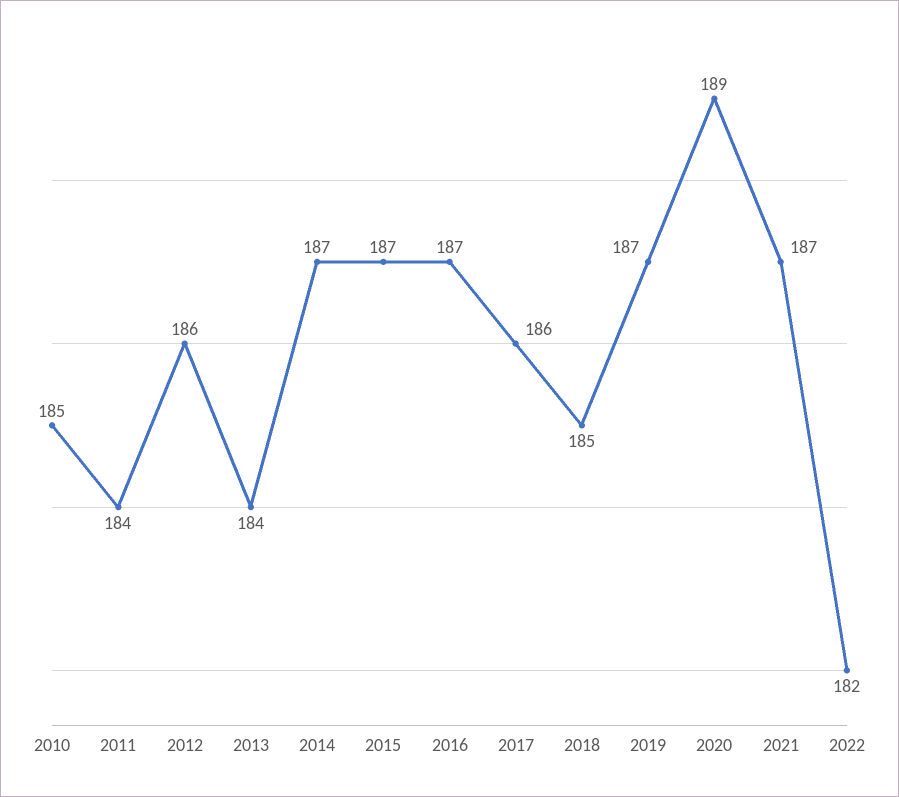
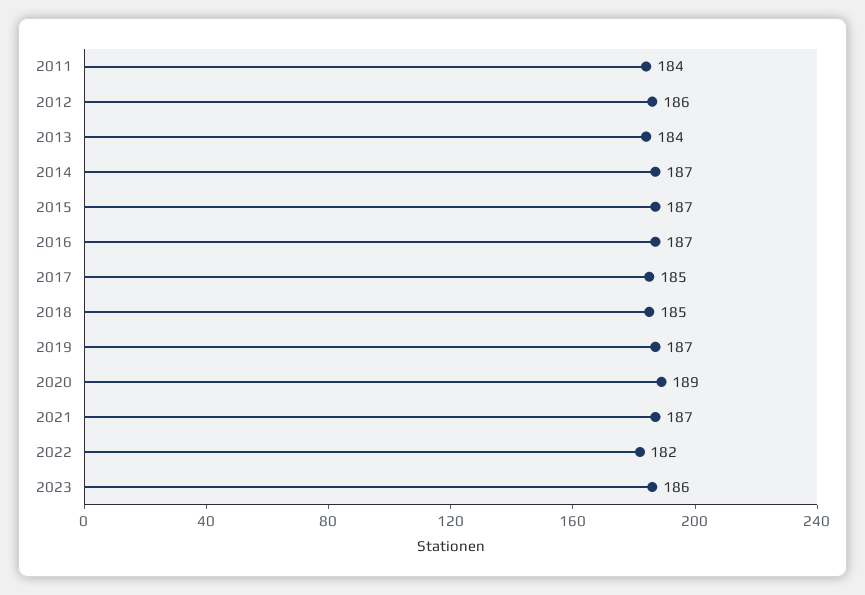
2010: 185 -> none
2017: 186 -> 185
2023: none -> 186

